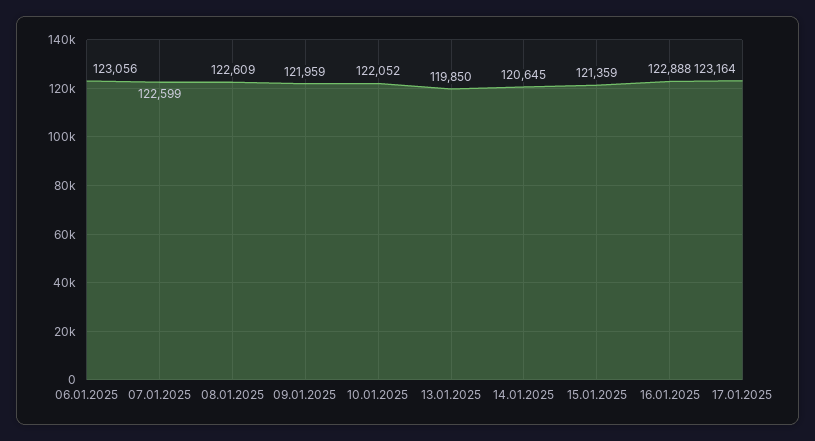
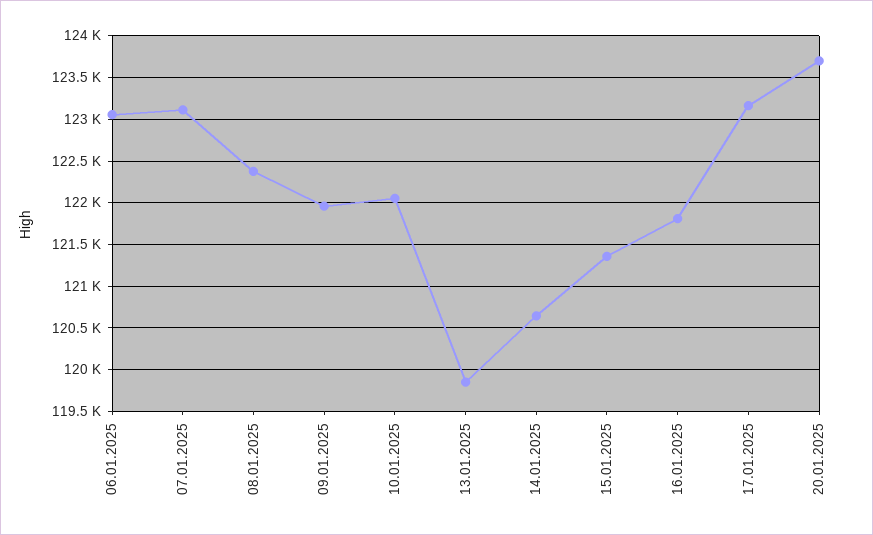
07.01.2025: 122599 -> 123100
08.01.2025: 122609 -> 122400
16.01.2025: 122888 -> 121800
20.01.2025: none -> 123700

